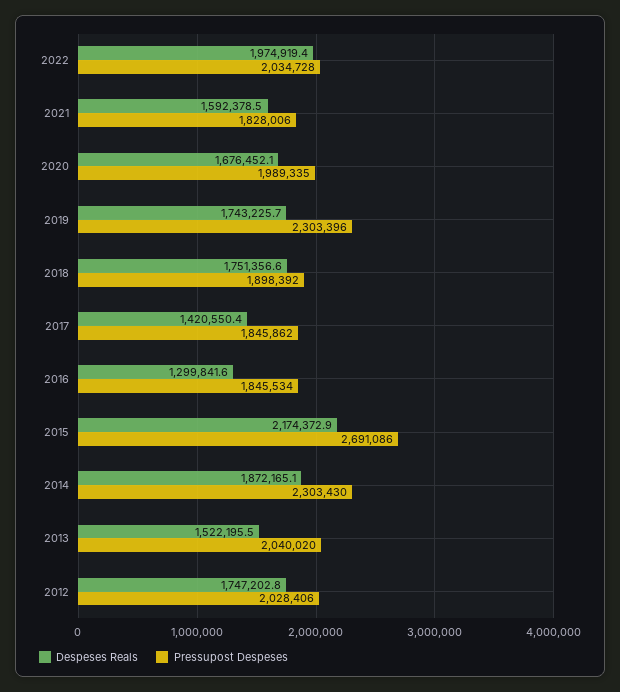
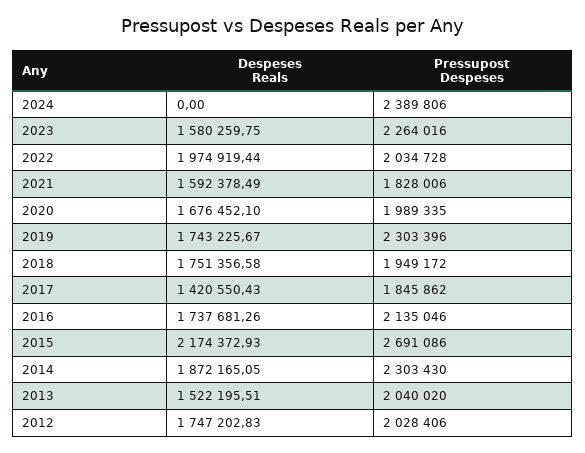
Pressupost Despeses, 2018: 1898392 -> 1949172
Despeses Reals, 2016: 1299841.6 -> 1737681.26
Pressupost Despeses, 2016: 1845534 -> 2135046
Despeses Reals, 2024: none -> 0
Pressupost Despeses, 2024: none -> 2389806
Despeses Reals, 2023: none -> 1580259.75
Pressupost Despeses, 2023: none -> 2264016

